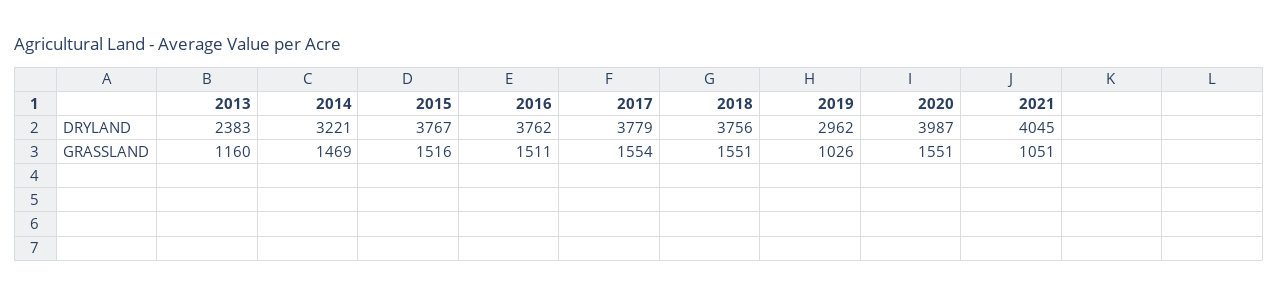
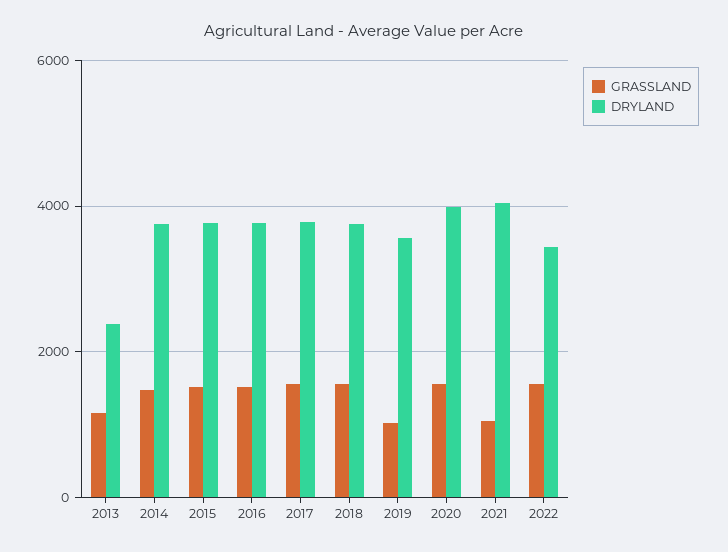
DRYLAND, 2014: 3221 -> 3800
DRYLAND, 2019: 2962 -> 3600
GRASSLAND, 2022: none -> 1600
DRYLAND, 2022: none -> 3400

